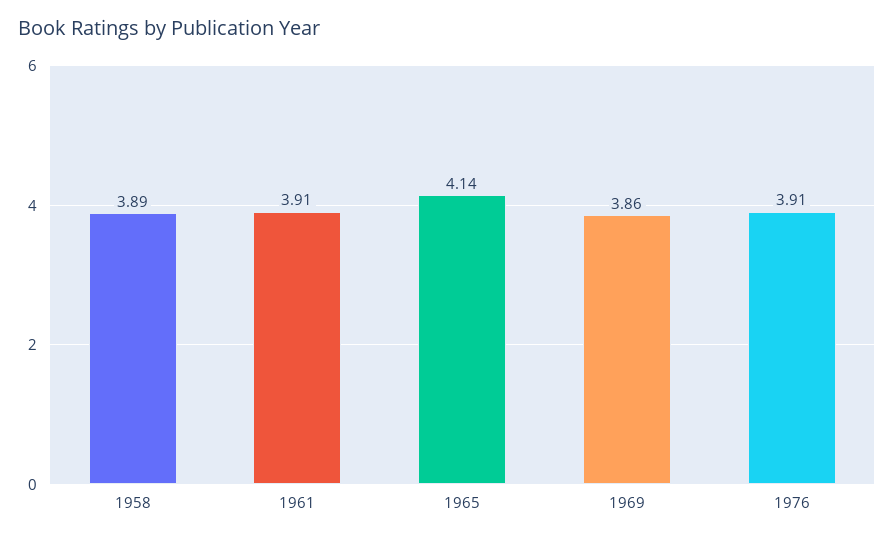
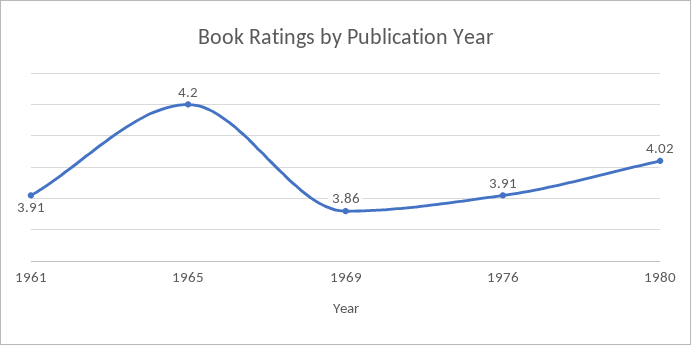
1958: 3.89 -> none
1965: 4.14 -> 4.2
1980: none -> 4.02

